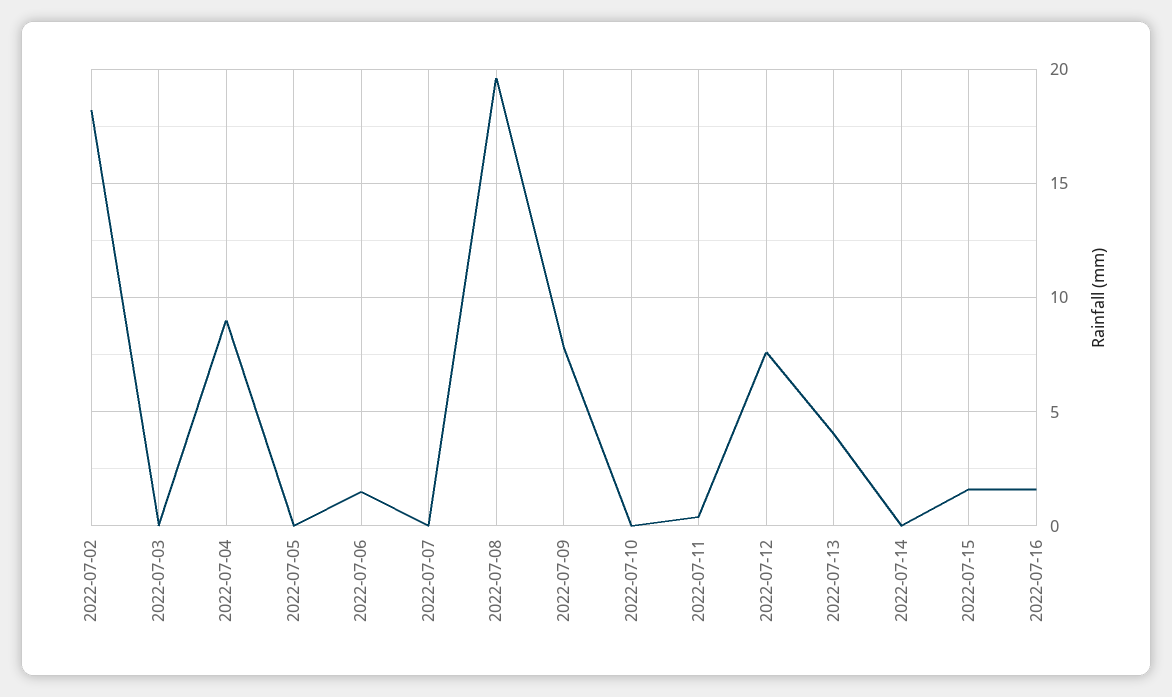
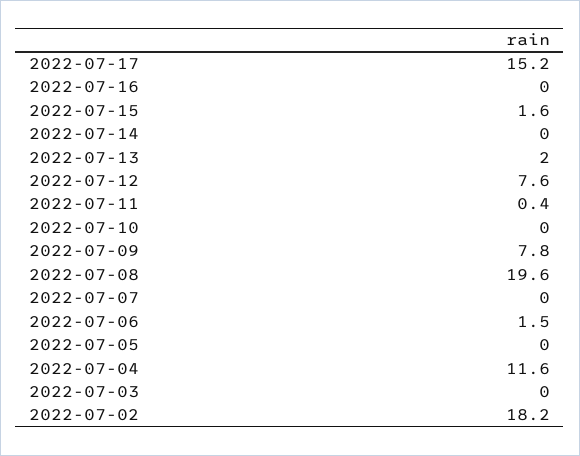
2022-07-04: 9 -> 11.6
2022-07-13: 4 -> 2
2022-07-16: 1.5 -> 0
2022-07-17: none -> 15.2

